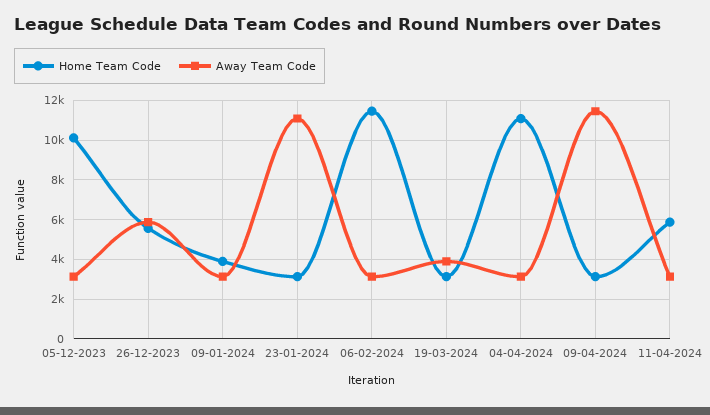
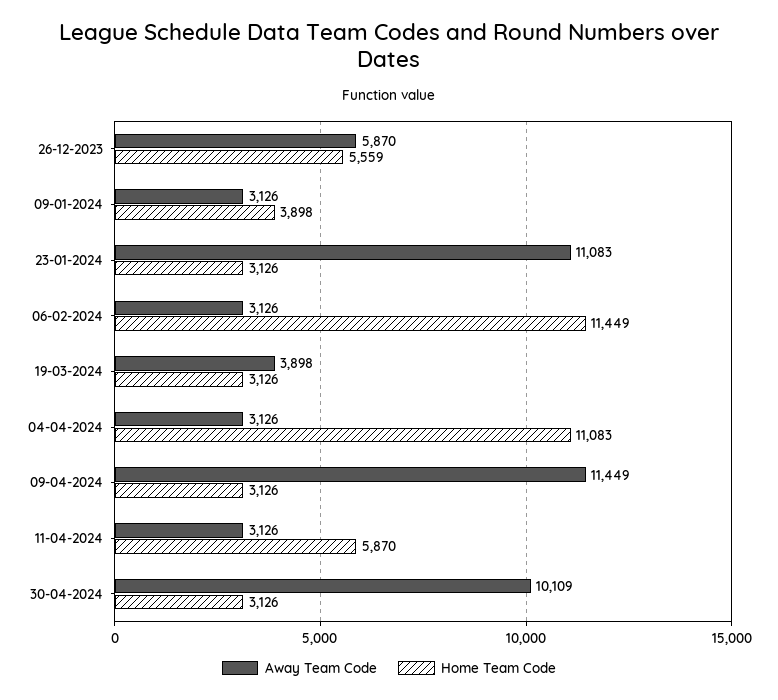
Home Team Code, 05-12-2023: 10000 -> none
Away Team Code, 05-12-2023: 3000 -> none
Away Team Code, 30-04-2024: none -> 10109
Home Team Code, 30-04-2024: none -> 3126

